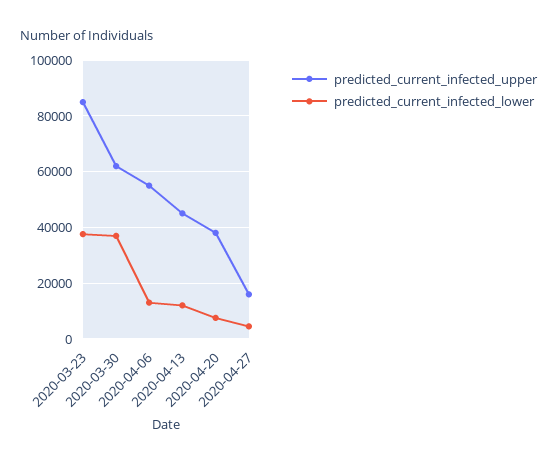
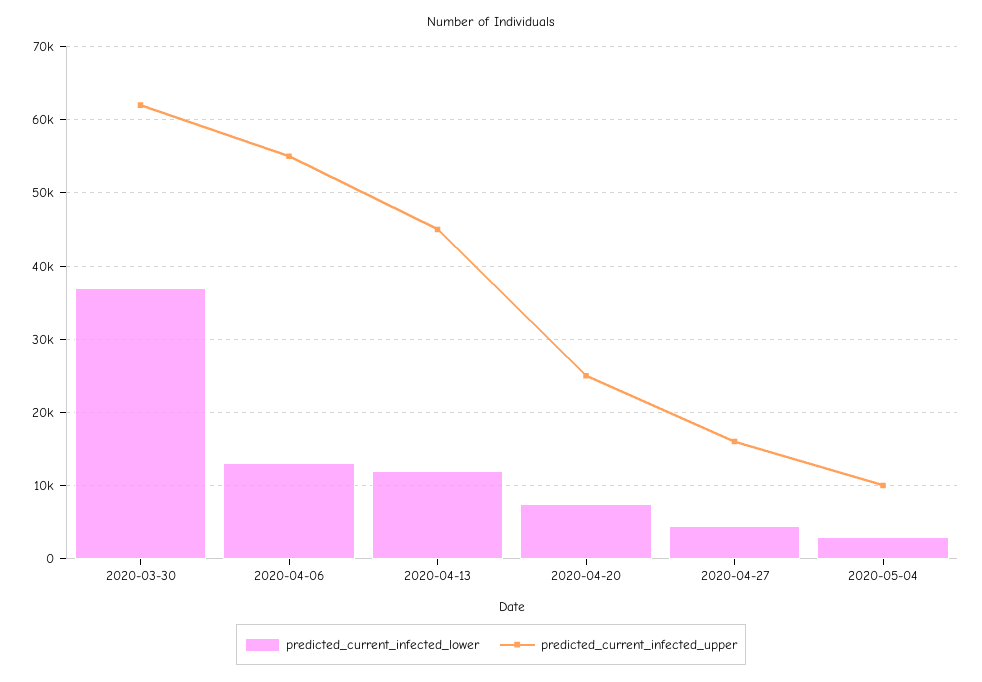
predicted_current_infected_upper, 2020-03-23: 85000 -> none
predicted_current_infected_lower, 2020-03-23: 37500 -> none
predicted_current_infected_upper, 2020-04-20: 37500 -> 25000
predicted_current_infected_lower, 2020-05-04: none -> 3000
predicted_current_infected_upper, 2020-05-04: none -> 10000

